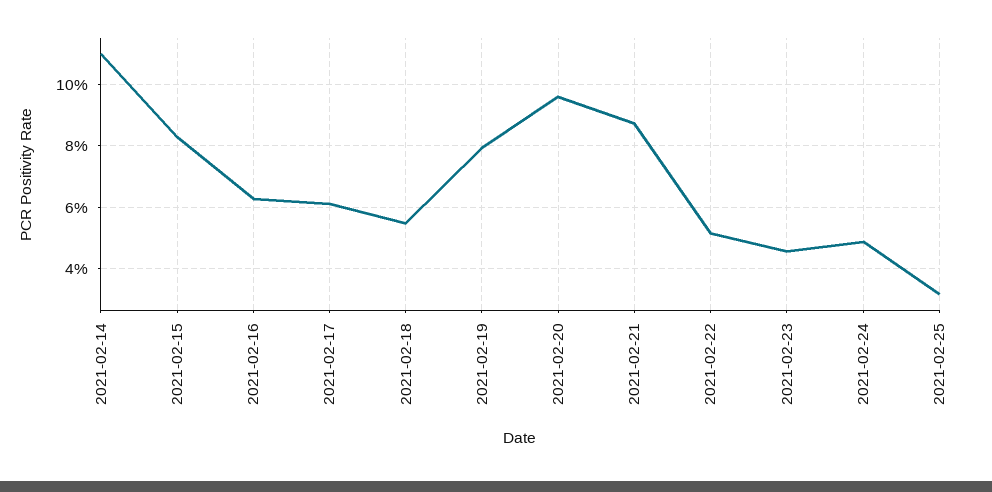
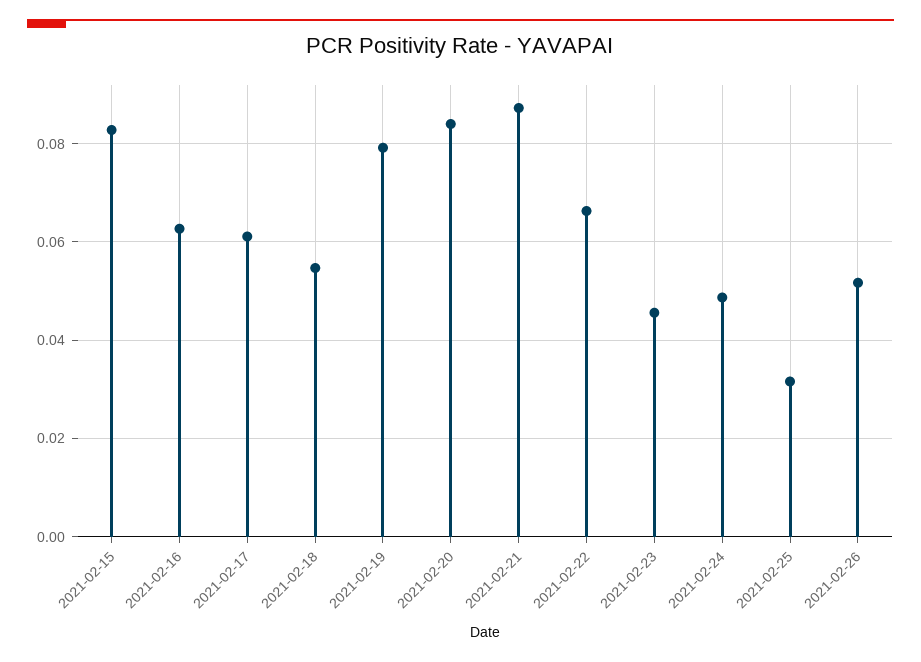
2021-02-14: 0.11 -> none
2021-02-20: 0.096 -> 0.084
2021-02-22: 0.052 -> 0.066
2021-02-26: none -> 0.052

